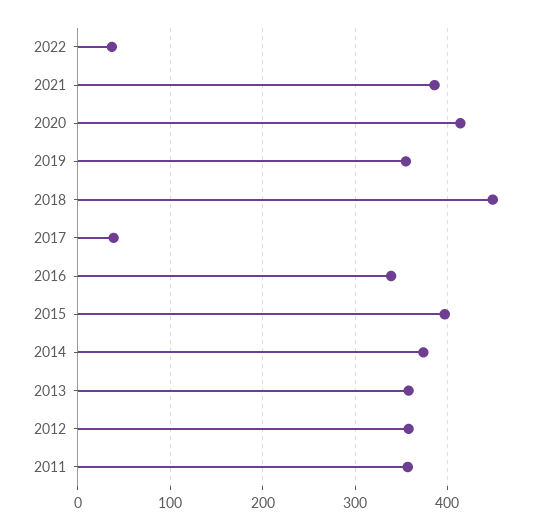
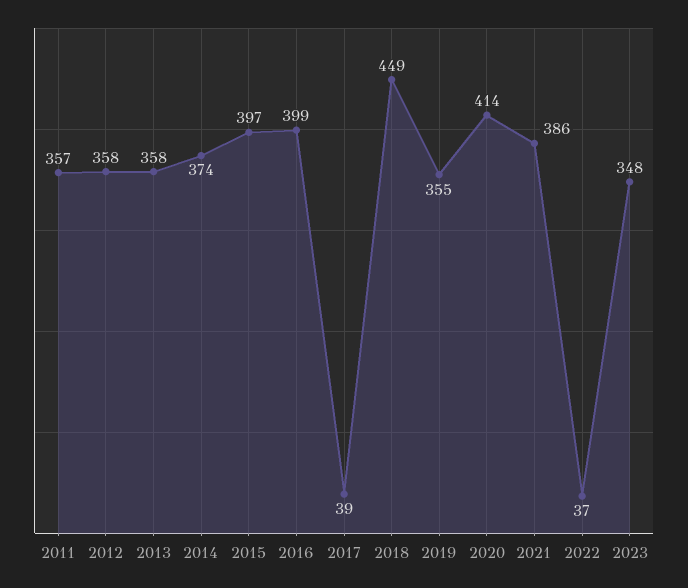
2016: 340 -> 399
2023: none -> 348

